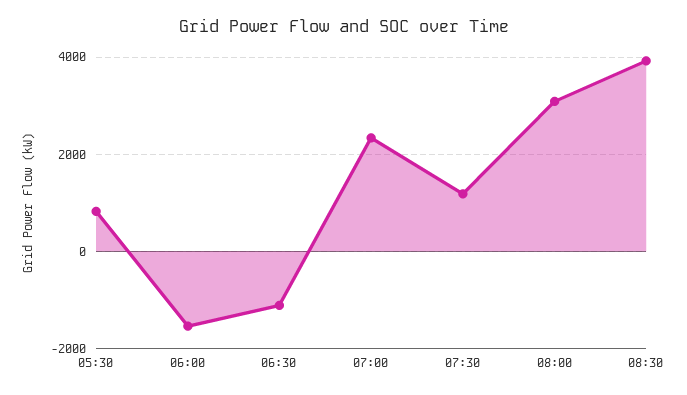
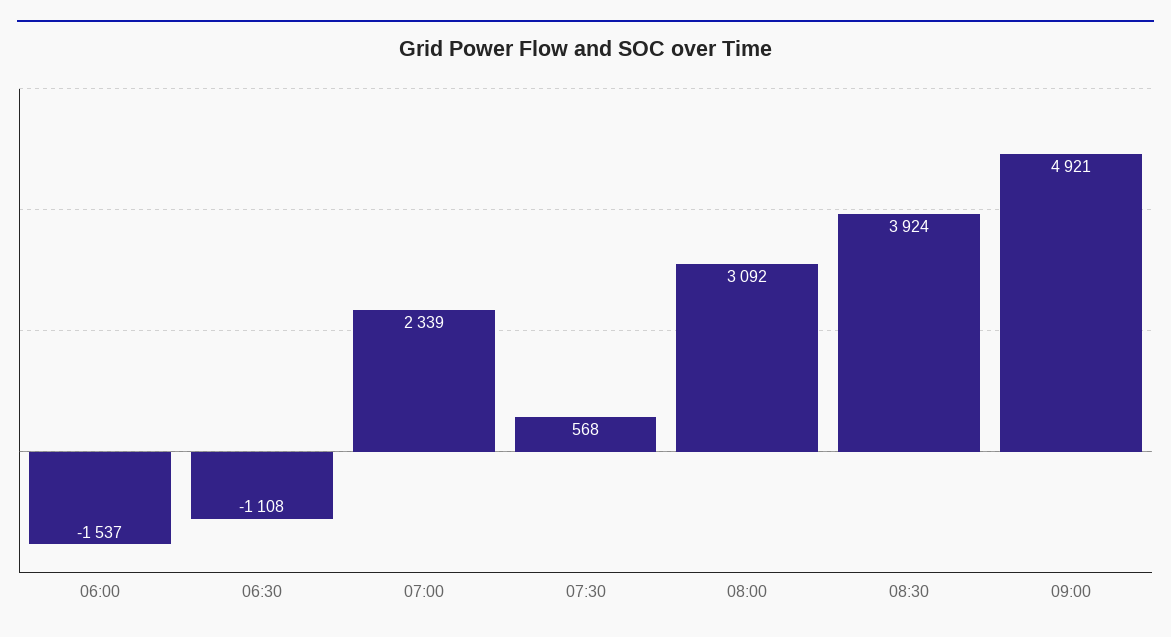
05:30: 800 -> none
07:30: 1200 -> 568
09:00: none -> 4921

